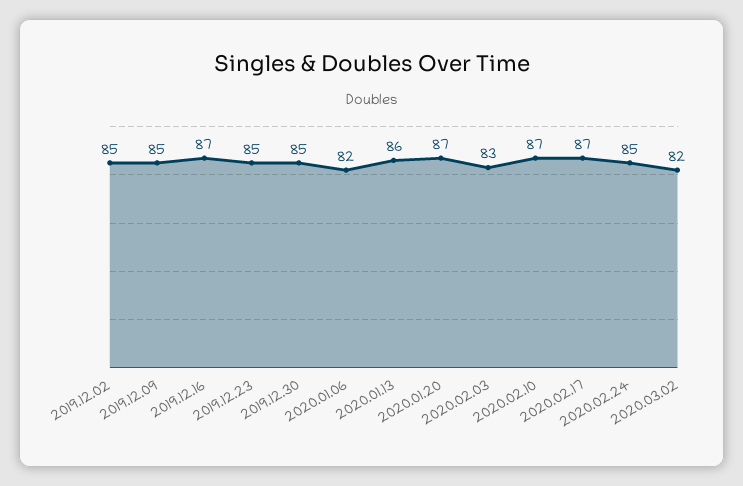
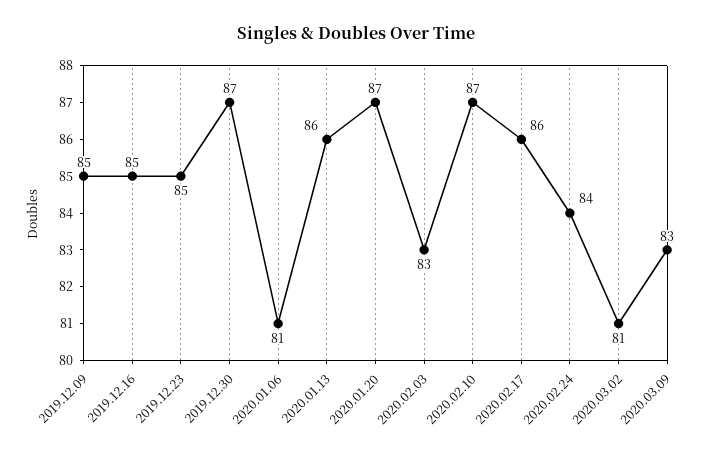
2019.12.02: 85 -> none
2019.12.16: 87 -> 85
2019.12.30: 85 -> 87
2020.01.06: 82 -> 81
2020.02.17: 87 -> 86
2020.02.24: 85 -> 84
2020.03.02: 82 -> 81
2020.03.09: none -> 83

